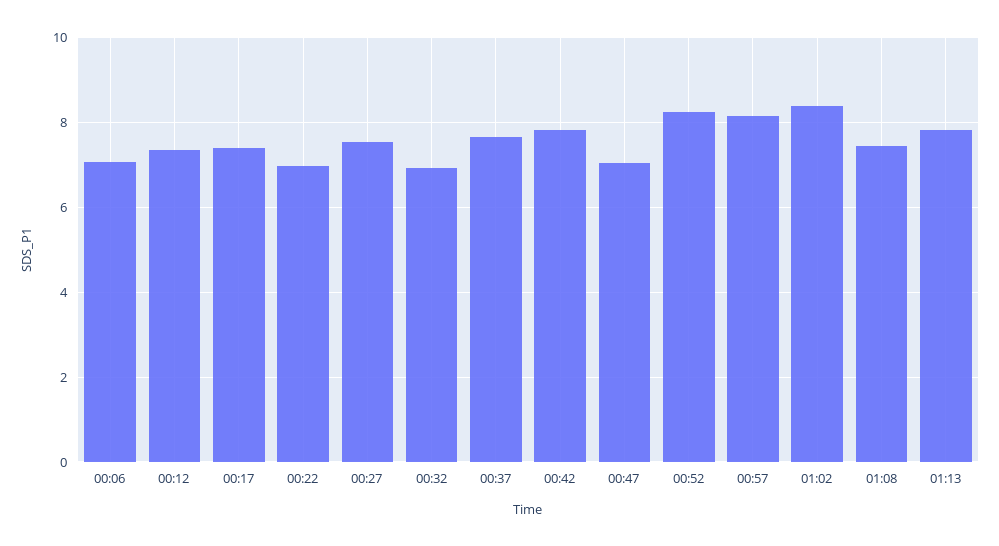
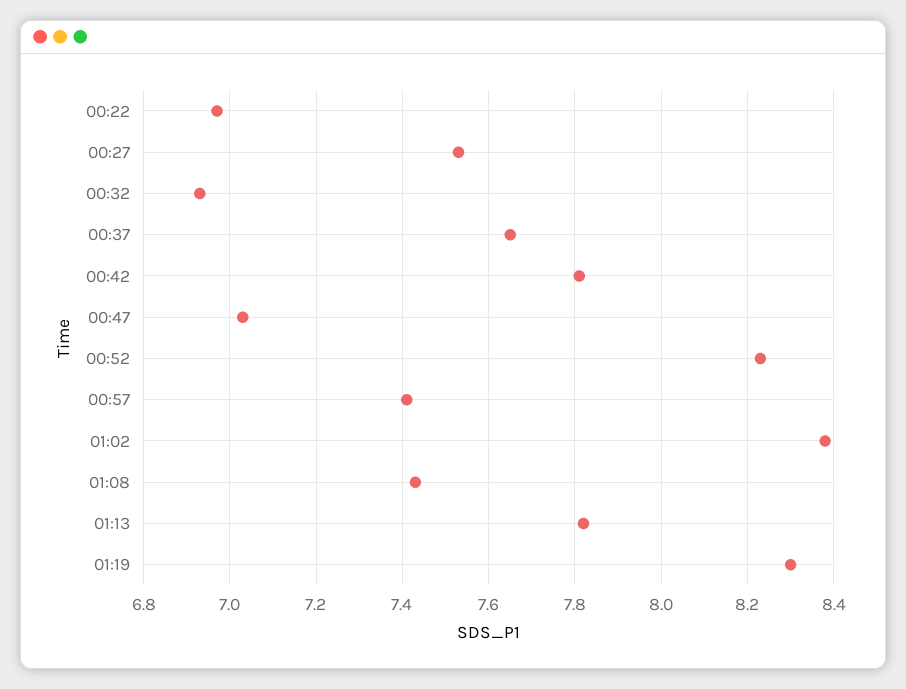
00:06: 7 -> none
00:12: 7.4 -> none
00:17: 7.4 -> none
00:57: 8.2 -> 7.4
01:19: none -> 8.3

